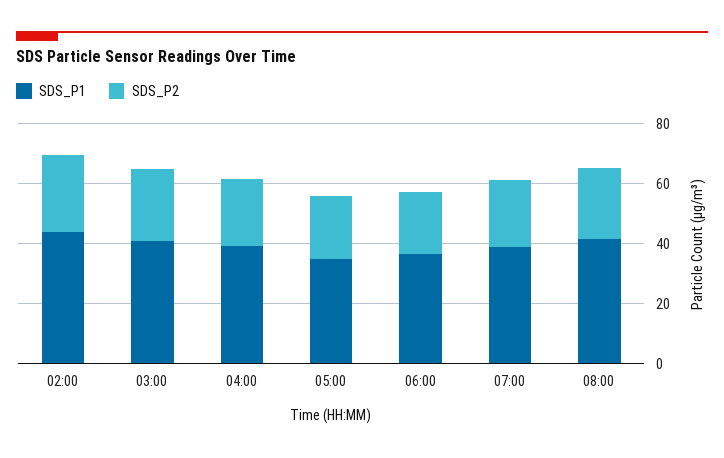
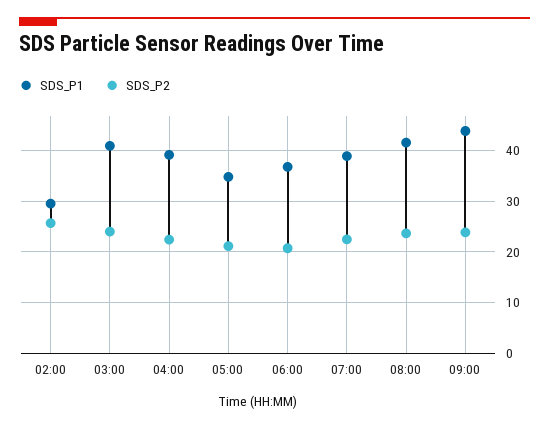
SDS_P1, 02:00: 45 -> 30
SDS_P1, 09:00: none -> 44
SDS_P2, 09:00: none -> 24

